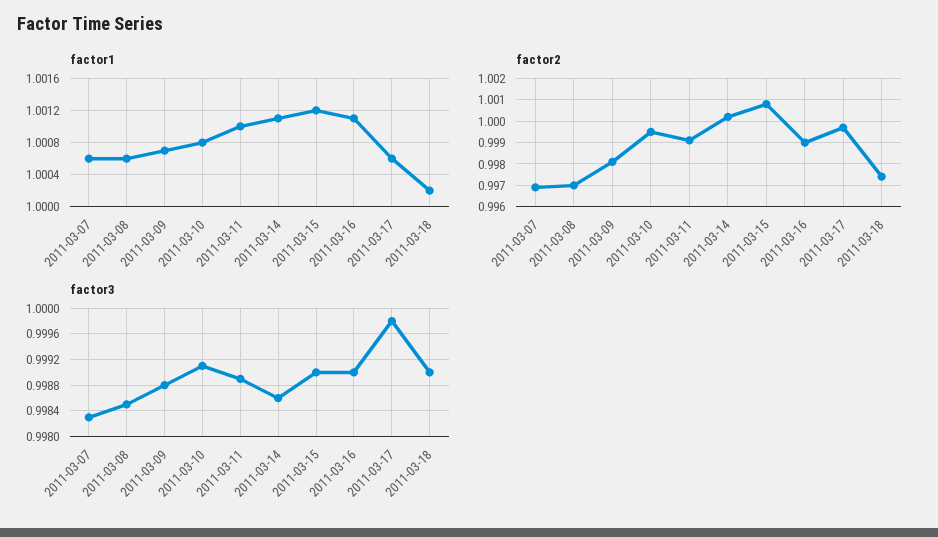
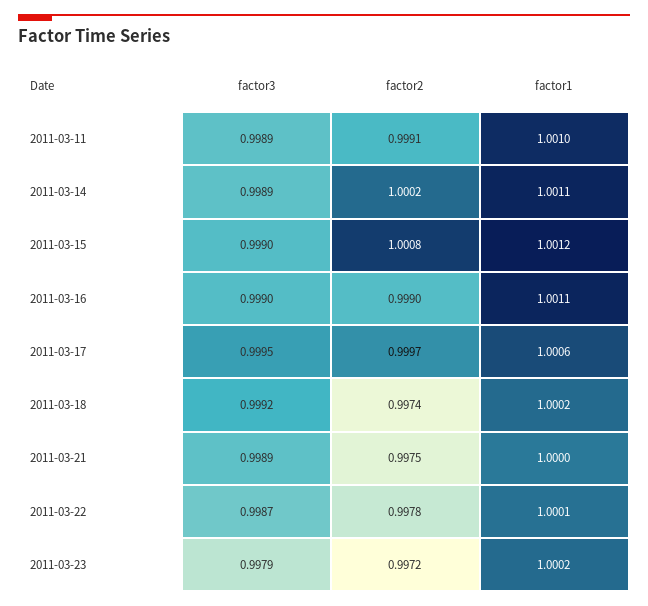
factor1, 2011-03-07: 1.0006 -> none
factor1, 2011-03-08: 1.0006 -> none
factor1, 2011-03-09: 1.0007 -> none
factor1, 2011-03-10: 1.0008 -> none
factor2, 2011-03-07: 0.997 -> none
factor2, 2011-03-08: 0.997 -> none
factor2, 2011-03-09: 0.998 -> none
factor2, 2011-03-10: 0.9995 -> none
factor3, 2011-03-07: 0.9983 -> none
factor3, 2011-03-08: 0.9985 -> none
factor3, 2011-03-09: 0.9988 -> none
factor3, 2011-03-10: 0.9991 -> none
factor3, 2011-03-14: 0.9986 -> 0.9989
factor3, 2011-03-17: 0.9998 -> 0.9995
factor3, 2011-03-18: 0.999 -> 0.9992
factor3, 2011-03-21: none -> 0.9989
factor2, 2011-03-21: none -> 0.9975
factor1, 2011-03-21: none -> 1
factor3, 2011-03-22: none -> 0.9987
factor2, 2011-03-22: none -> 0.9978
factor1, 2011-03-22: none -> 1.0001
factor3, 2011-03-23: none -> 0.9979
factor2, 2011-03-23: none -> 0.9972
factor1, 2011-03-23: none -> 1.0002

